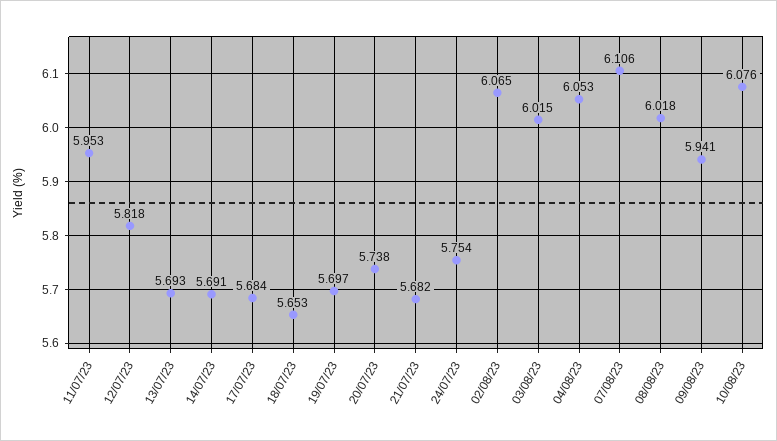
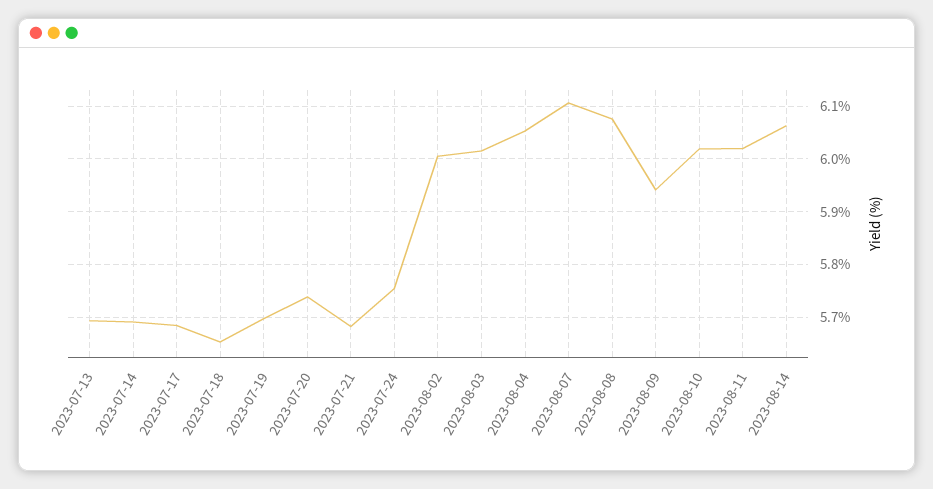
11/07/23: 5.953 -> none
12/07/23: 5.818 -> none
02/08/23: 6.065 -> 6
08/08/23: 6.018 -> 6.08
10/08/23: 6.076 -> 6.02
2023-08-11: none -> 6.02
2023-08-14: none -> 6.06

